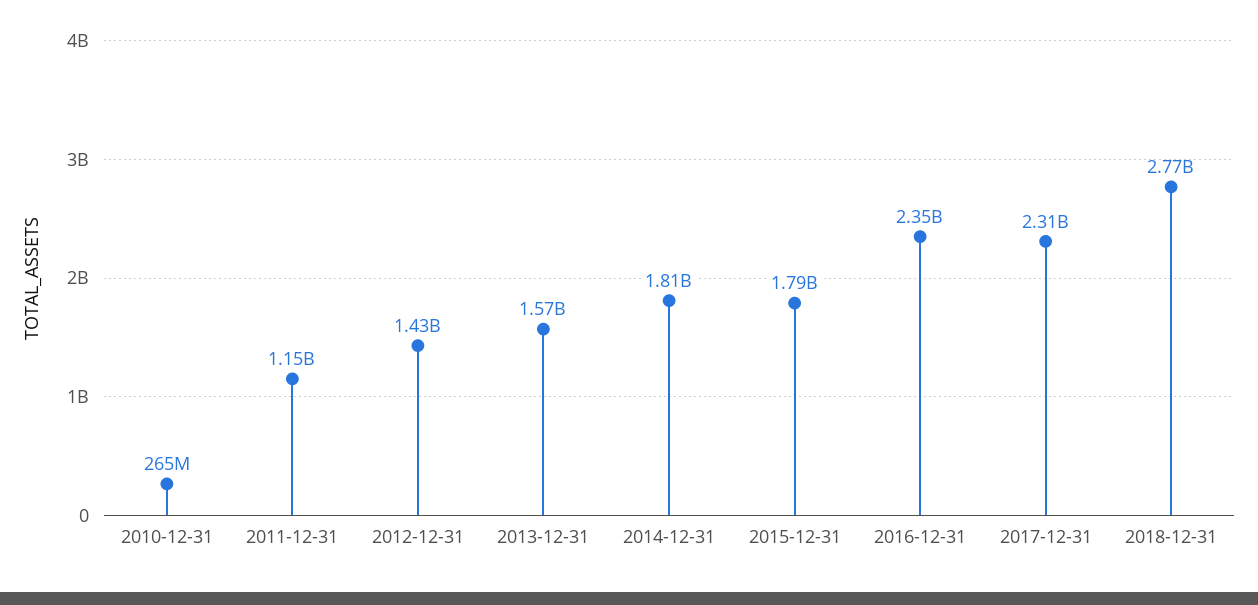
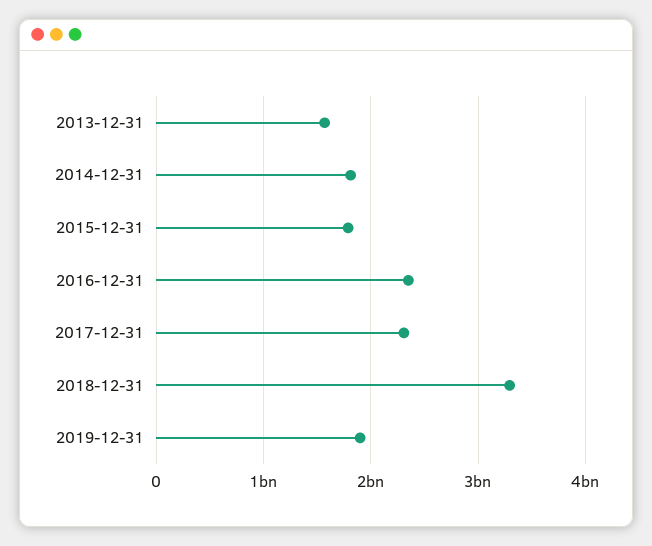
2010-12-31: 265000000 -> none
2011-12-31: 1150000000 -> none
2012-12-31: 1430000000 -> none
2018-12-31: 2770000000 -> 3300000000
2019-12-31: none -> 1900000000

